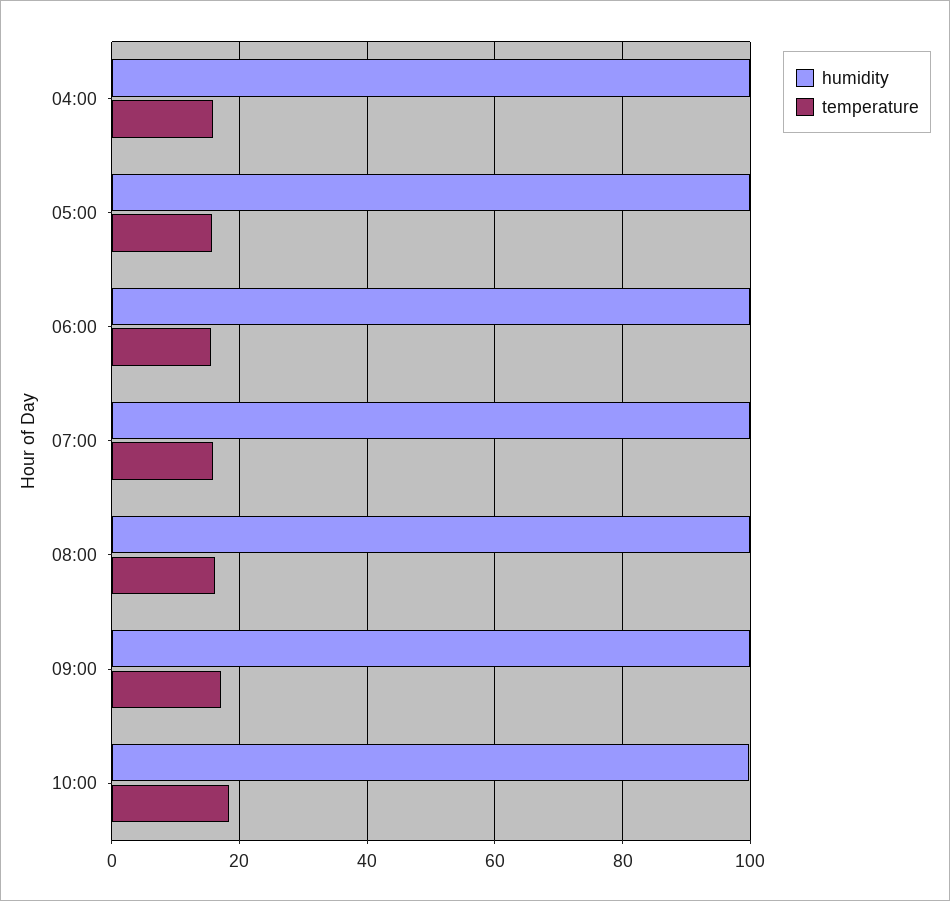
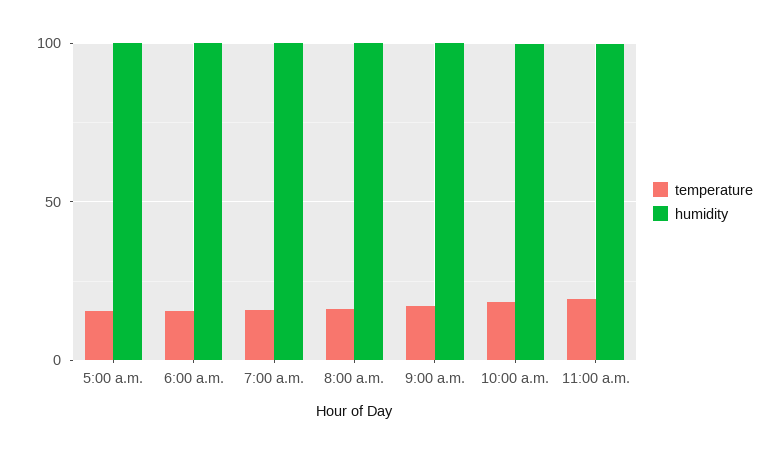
humidity, 04:00: 100 -> none
temperature, 04:00: 16 -> none
temperature, 11:00 a.m.: none -> 20
humidity, 11:00 a.m.: none -> 100

